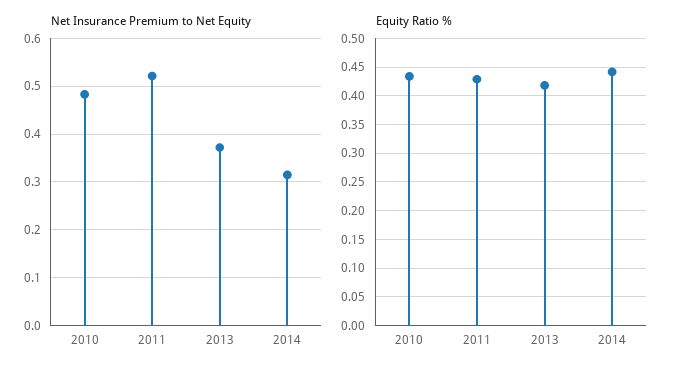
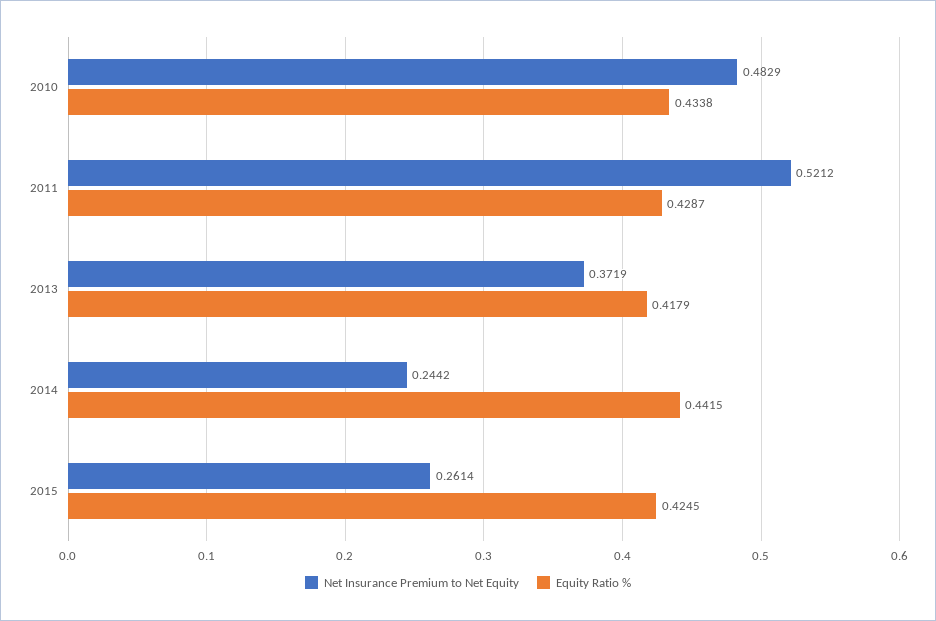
Net Insurance Premium to Net Equity, 2014: 0.32 -> 0.2442
Net Insurance Premium to Net Equity, 2015: none -> 0.2614
Equity Ratio %, 2015: none -> 0.4245

